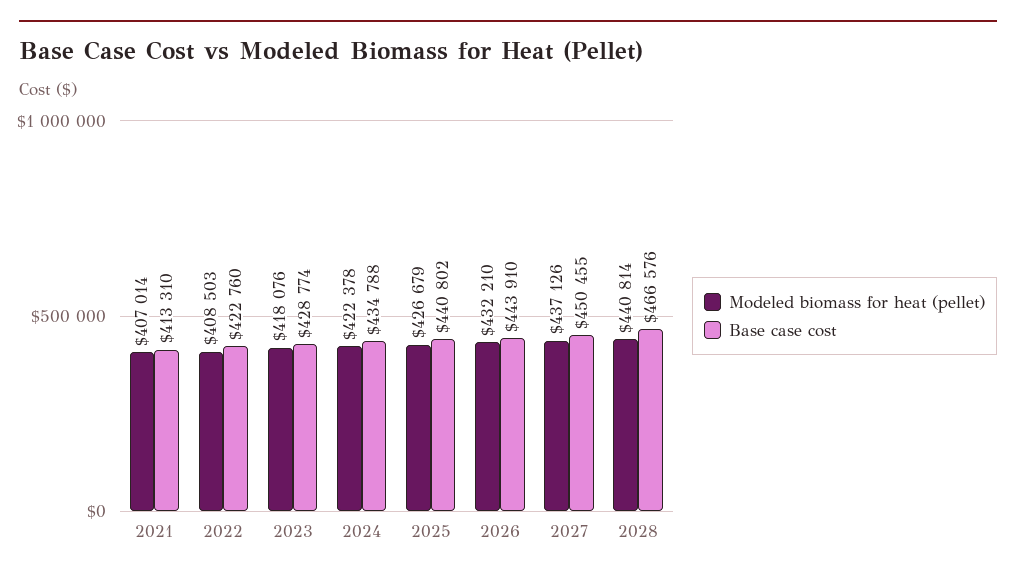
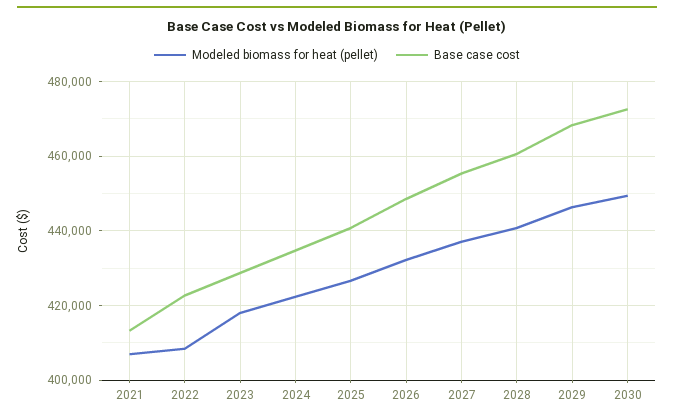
Base case cost, 2026: 443910 -> 448000
Base case cost, 2027: 450455 -> 456000
Base case cost, 2028: 466576 -> 460000
Modeled biomass for heat (pellet), 2029: none -> 446000
Base case cost, 2029: none -> 468000
Modeled biomass for heat (pellet), 2030: none -> 450000
Base case cost, 2030: none -> 472000

